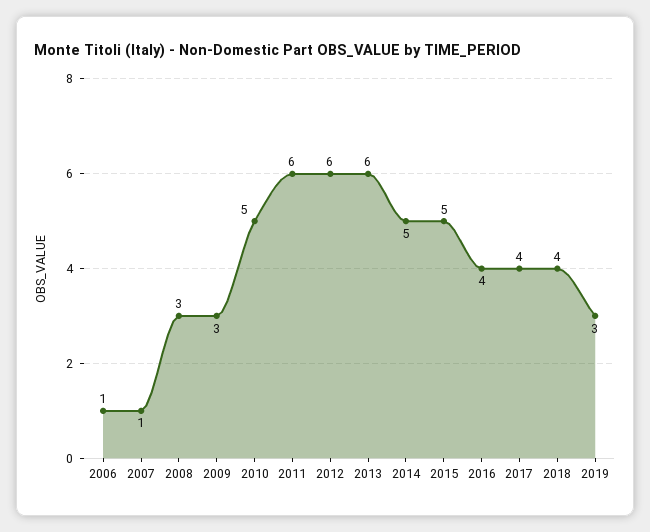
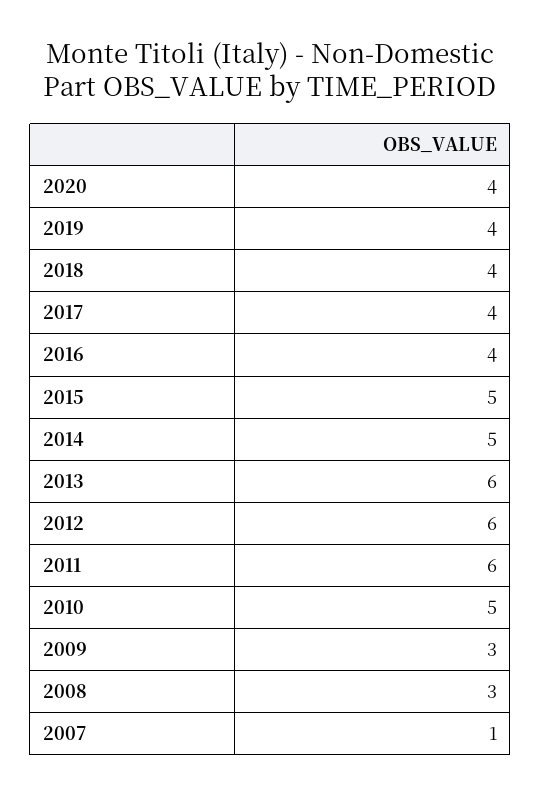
2006: 1 -> none
2019: 3 -> 4
2020: none -> 4

